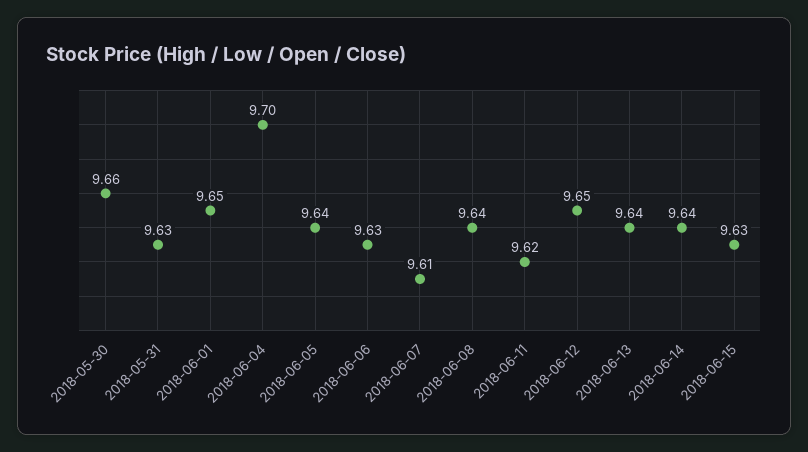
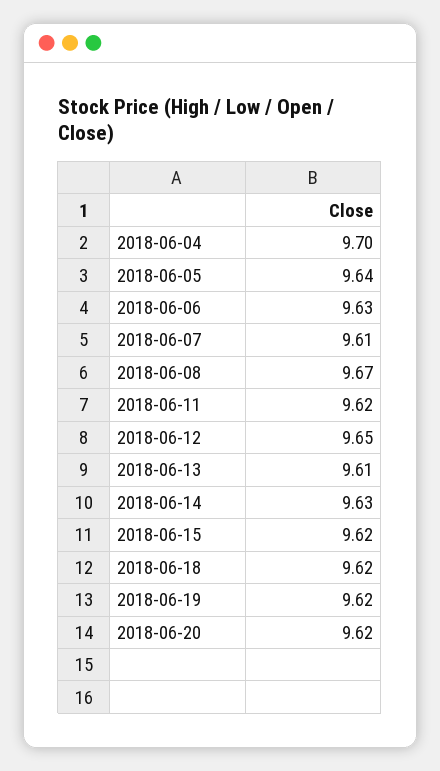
2018-05-30: 9.66 -> none
2018-05-31: 9.63 -> none
2018-06-01: 9.65 -> none
2018-06-08: 9.64 -> 9.67
2018-06-13: 9.64 -> 9.61
2018-06-14: 9.64 -> 9.63
2018-06-15: 9.63 -> 9.62
2018-06-18: none -> 9.62
2018-06-19: none -> 9.62
2018-06-20: none -> 9.62

